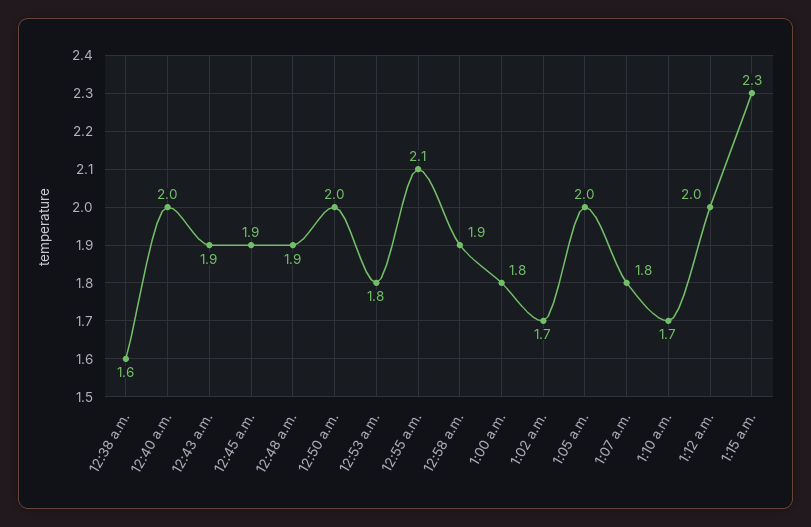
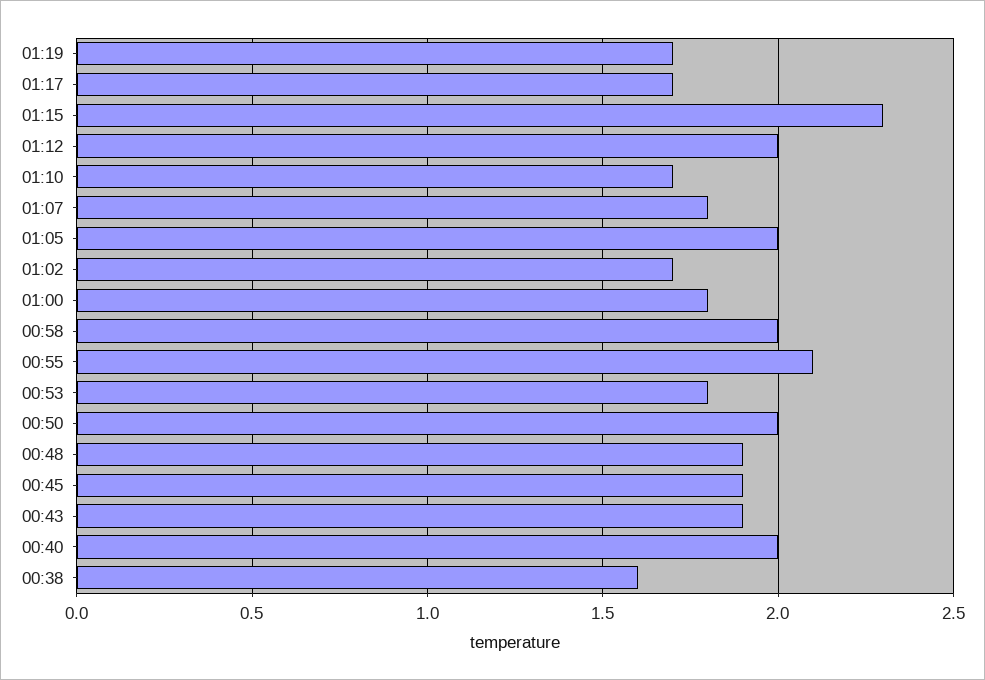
12:58 a.m.: 1.9 -> 2
01:19: none -> 1.7
01:17: none -> 1.7

